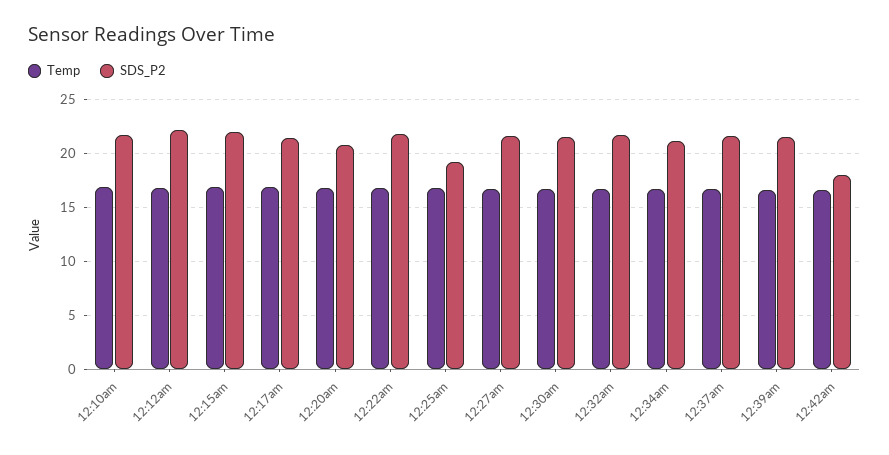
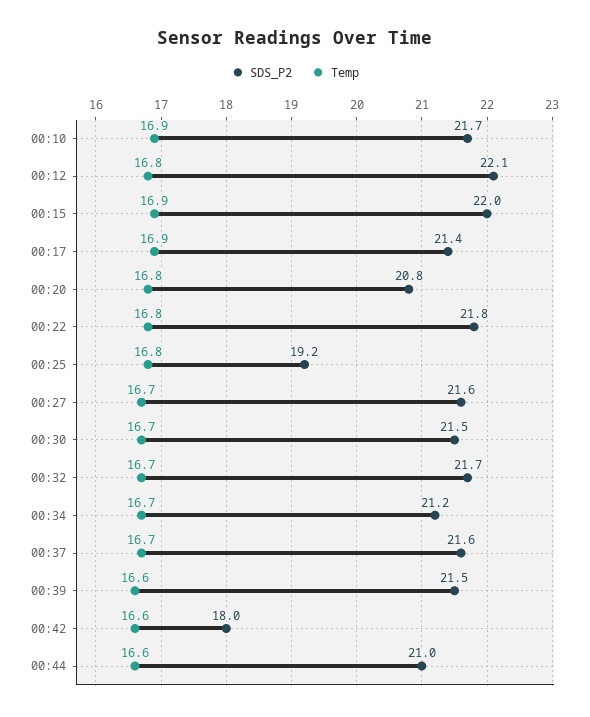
SDS_P2, 00:44: none -> 21
Temp, 00:44: none -> 16.6

